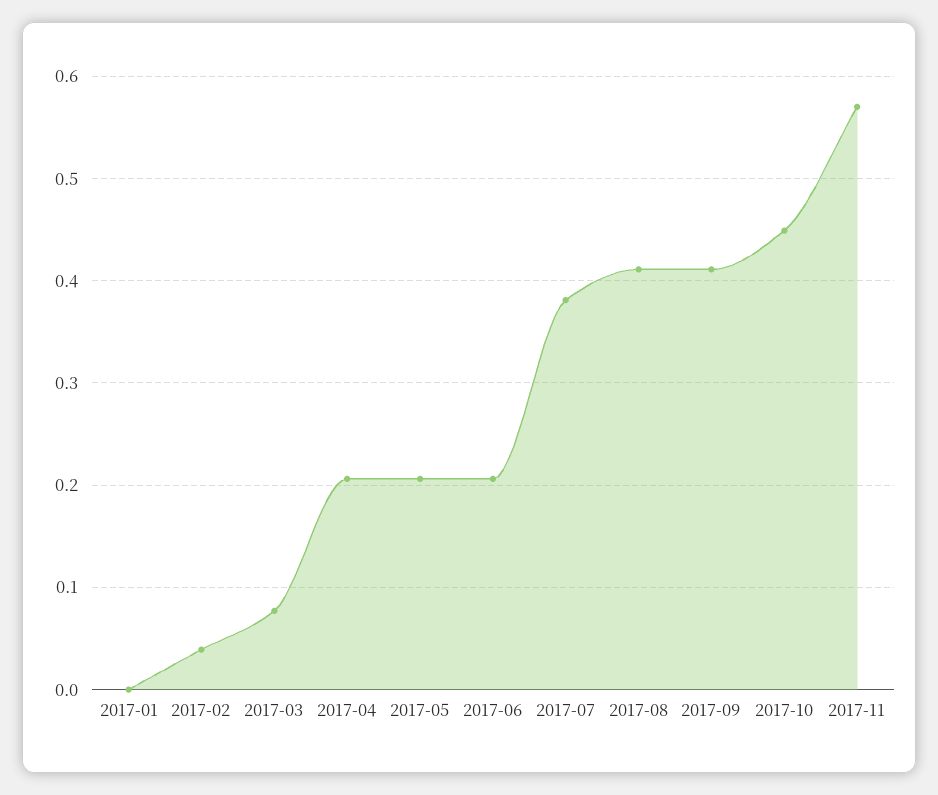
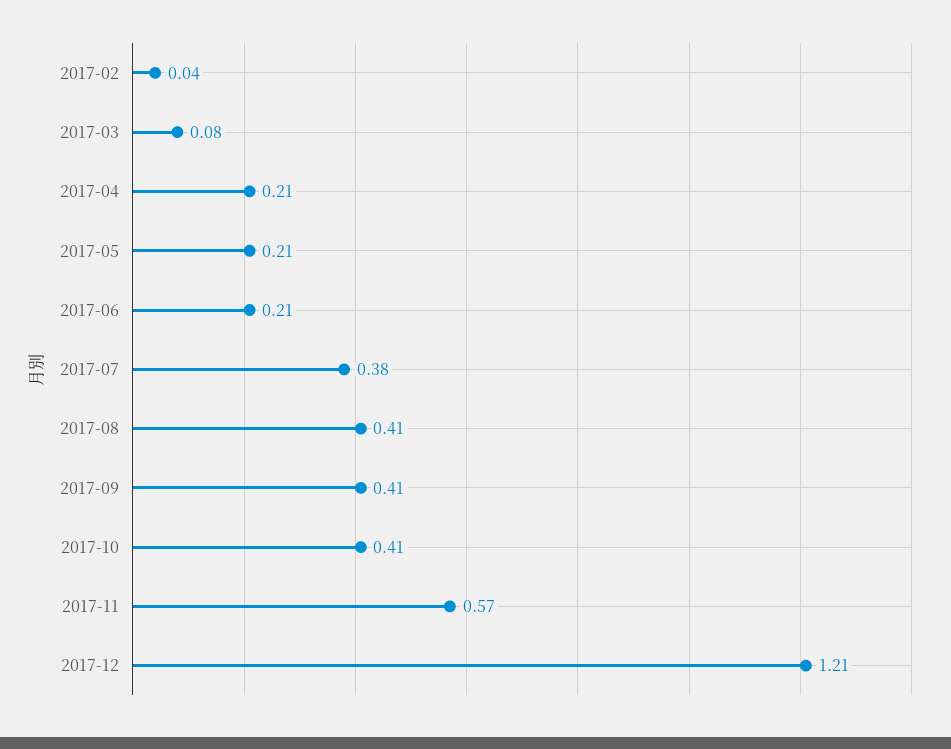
2017-01: 0 -> none
2017-10: 0.45 -> 0.41
2017-12: none -> 1.21

